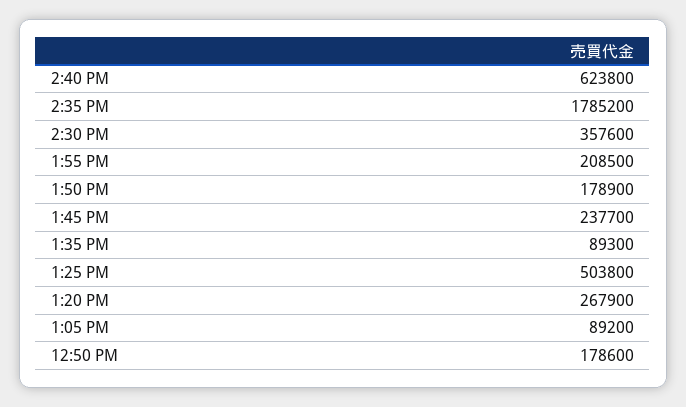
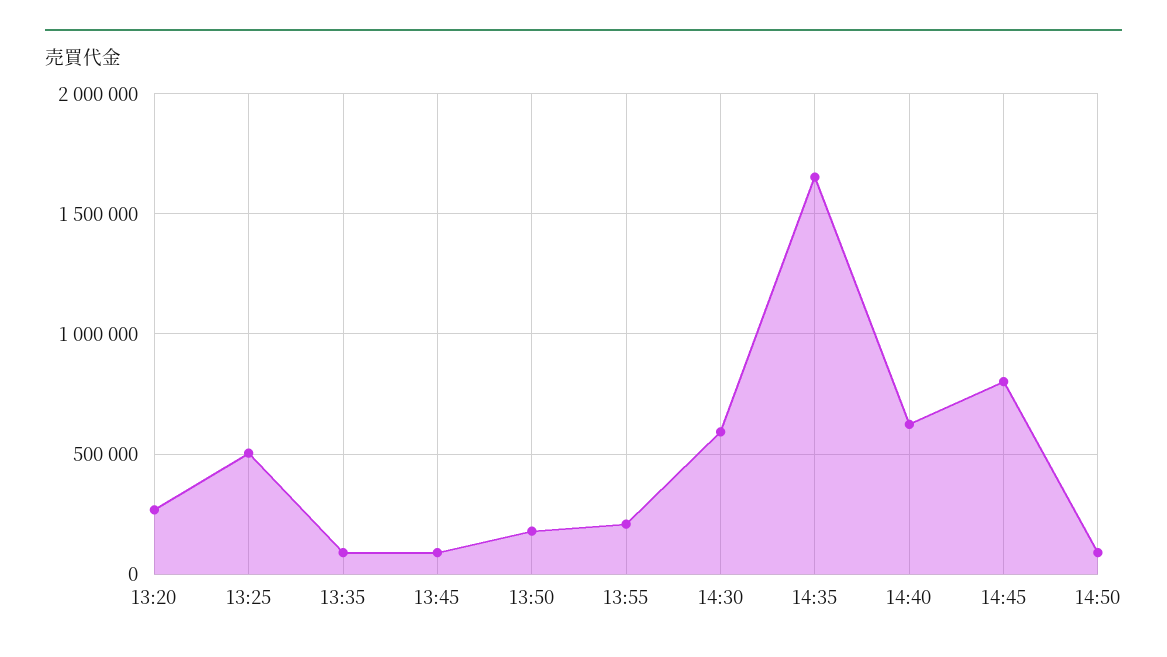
2:35 PM: 1785200 -> 1650000
2:30 PM: 357600 -> 600000
1:45 PM: 237700 -> 100000
1:05 PM: 89200 -> none
12:50 PM: 178600 -> none
14:45: none -> 800000
14:50: none -> 100000

